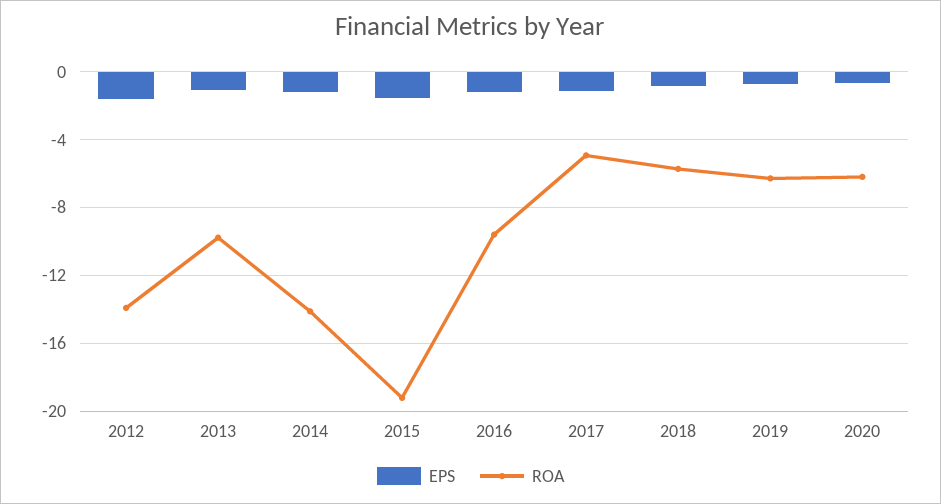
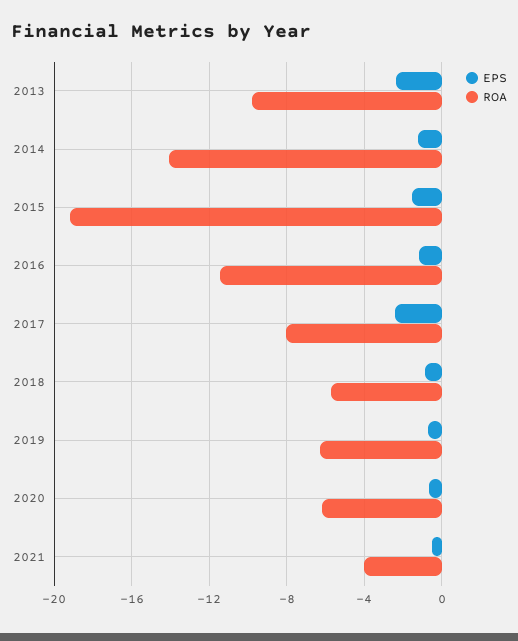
EPS, 2012: -1.5 -> none
ROA, 2012: -14 -> none
EPS, 2013: -1 -> -2.5
ROA, 2016: -9.5 -> -11.5
EPS, 2017: -1 -> -2.5
ROA, 2017: -5 -> -8
EPS, 2021: none -> -0.5
ROA, 2021: none -> -4

